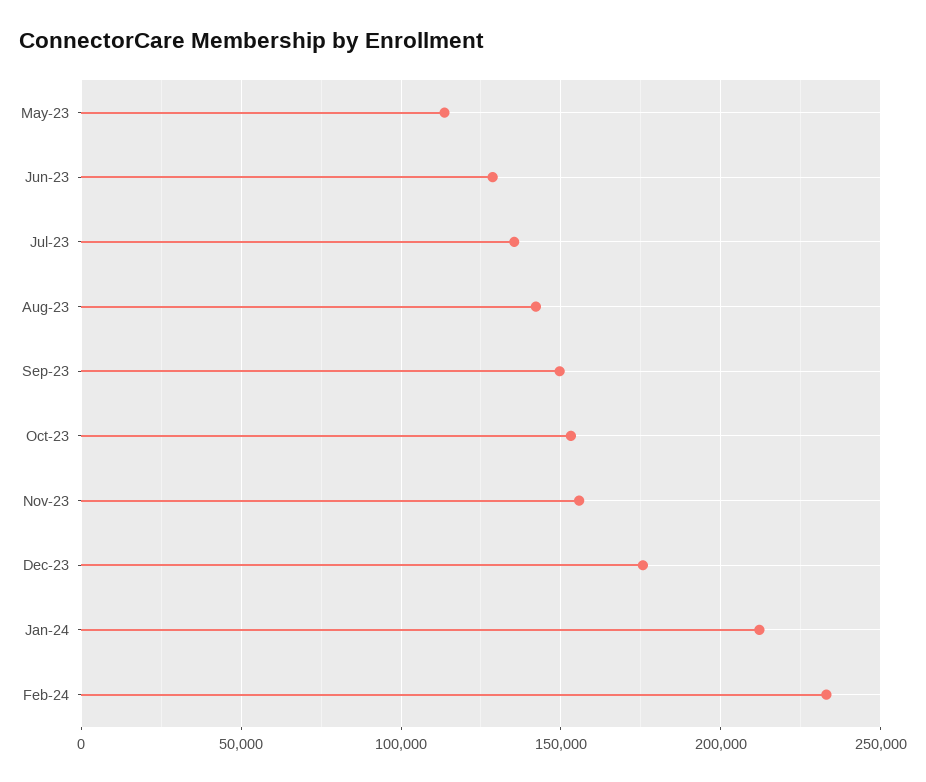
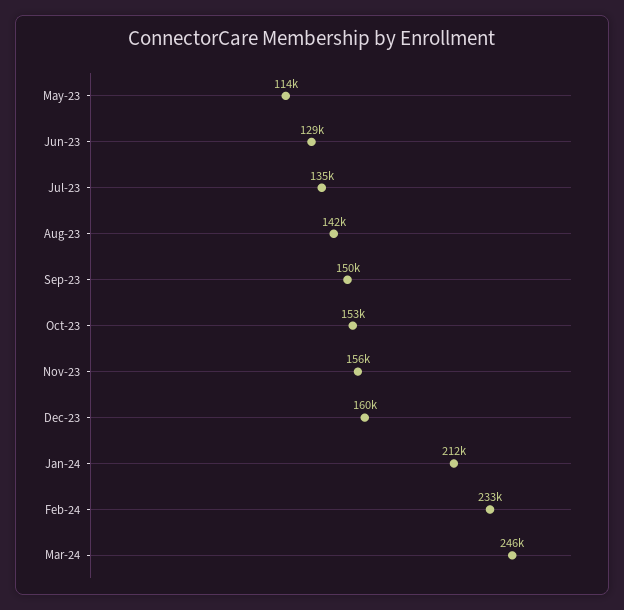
Dec-23: 175000 -> 160000
Mar-24: none -> 246000

